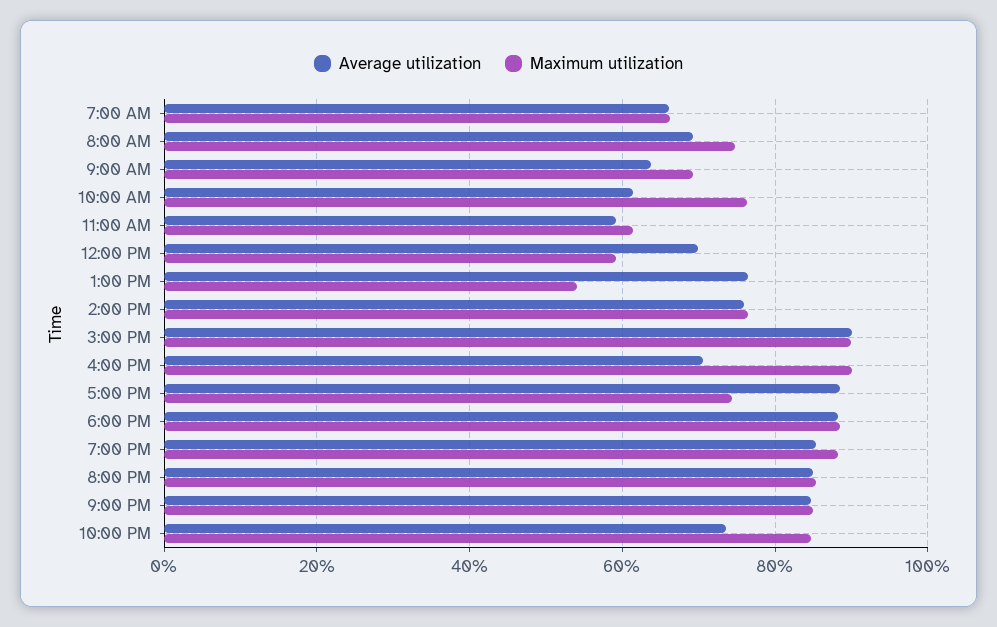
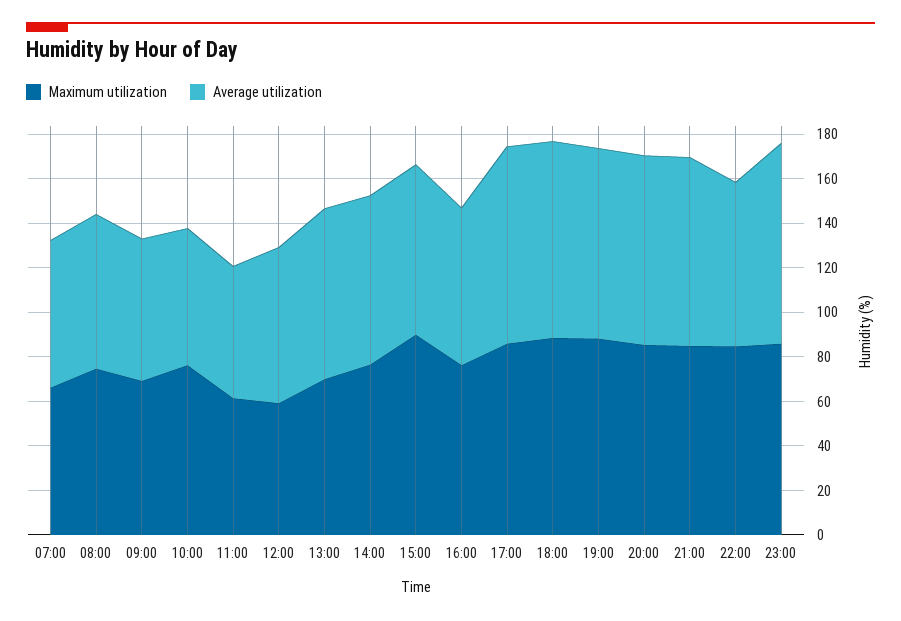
Maximum utilization, 1:00 PM: 54 -> 70
Average utilization, 3:00 PM: 90 -> 75
Maximum utilization, 4:00 PM: 90 -> 75
Maximum utilization, 5:00 PM: 74 -> 85
Maximum utilization, 23:00: none -> 85
Average utilization, 23:00: none -> 90

